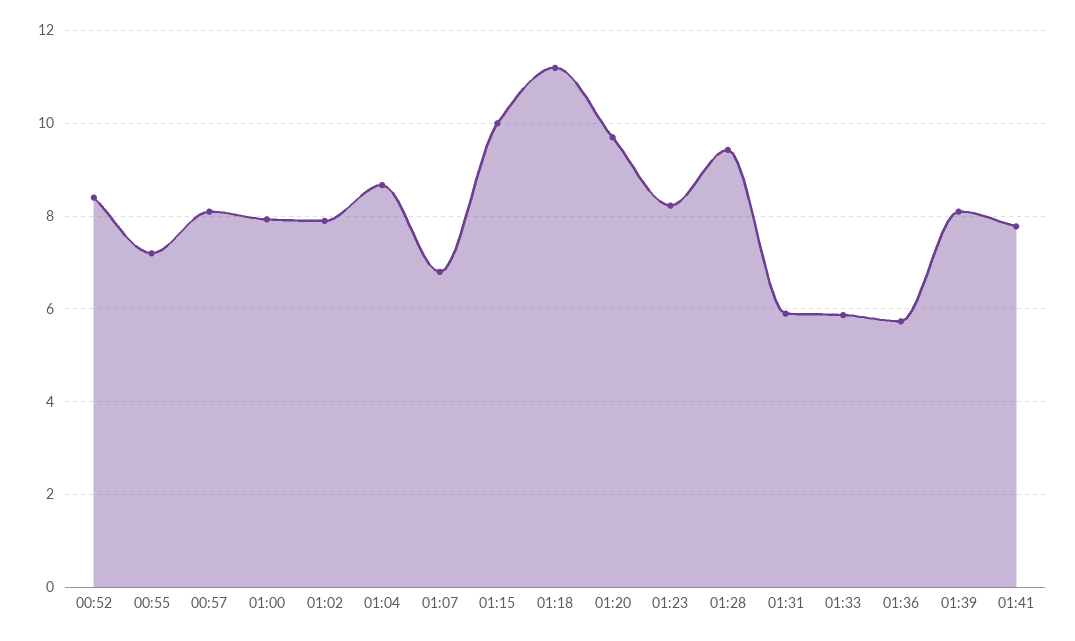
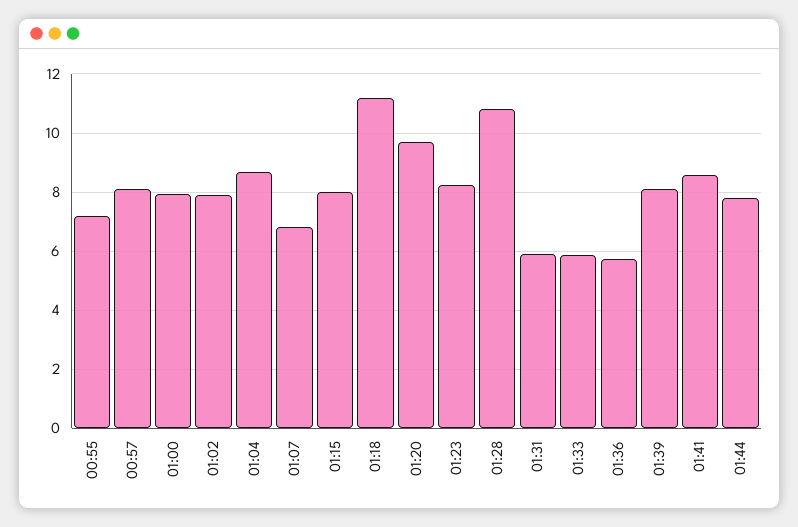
00:52: 8.4 -> none
01:15: 10 -> 8
01:28: 9.4 -> 10.75
01:41: 7.8 -> 8.5
01:44: none -> 7.75

